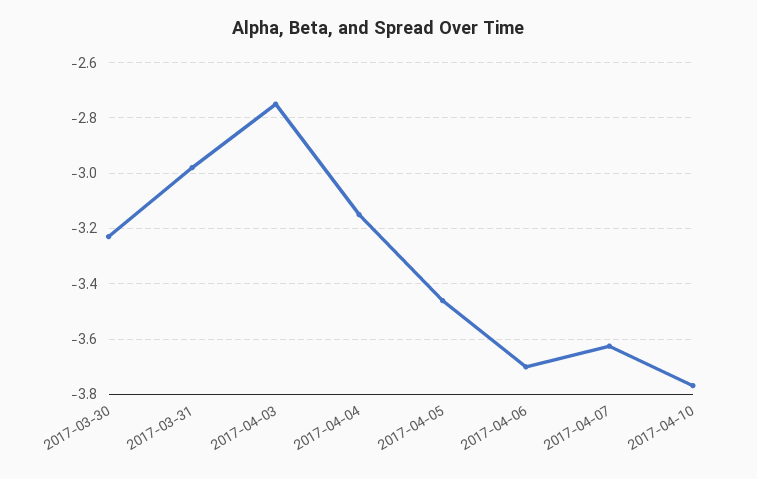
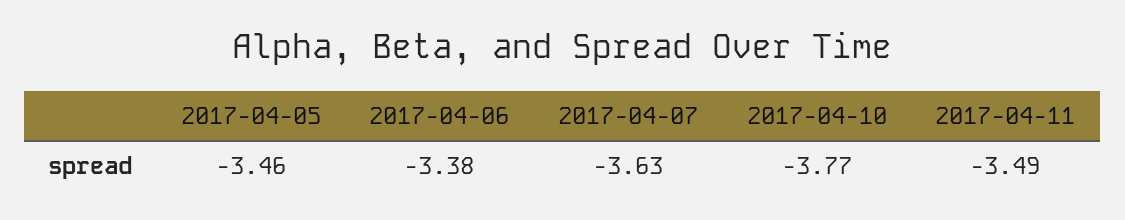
2017-03-30: -3.225 -> none
2017-03-31: -2.975 -> none
2017-04-03: -2.75 -> none
2017-04-04: -3.15 -> none
2017-04-06: -3.7 -> -3.38
2017-04-11: none -> -3.49

